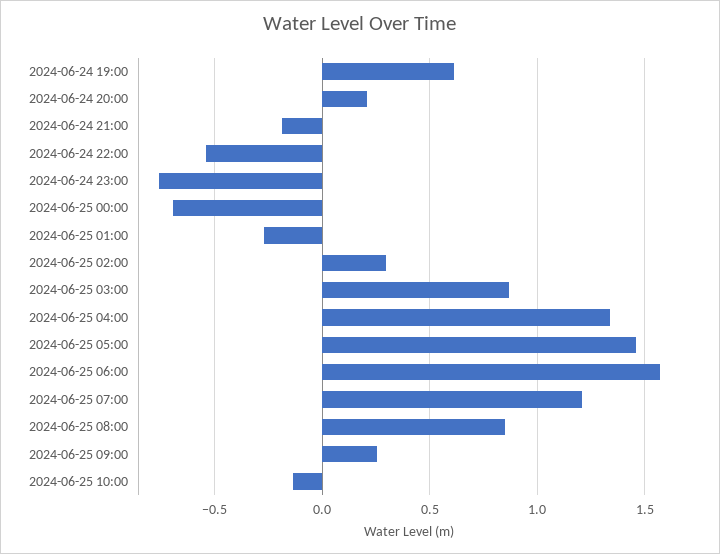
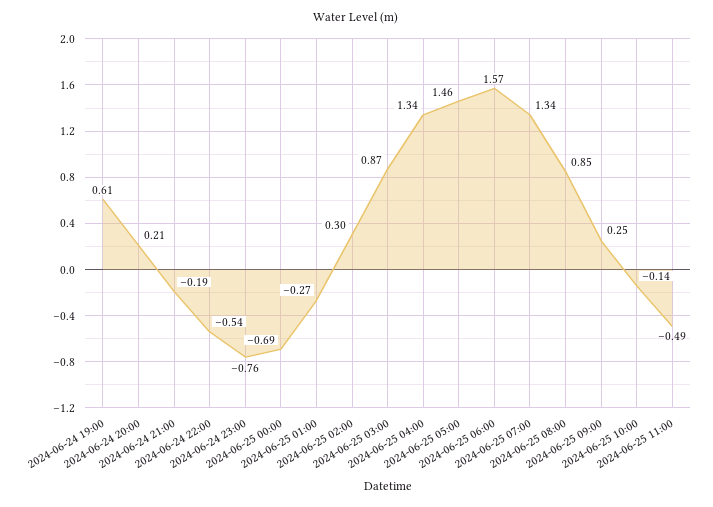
2024-06-25 07:00: 1.2 -> 1.34
2024-06-25 11:00: none -> -0.49

